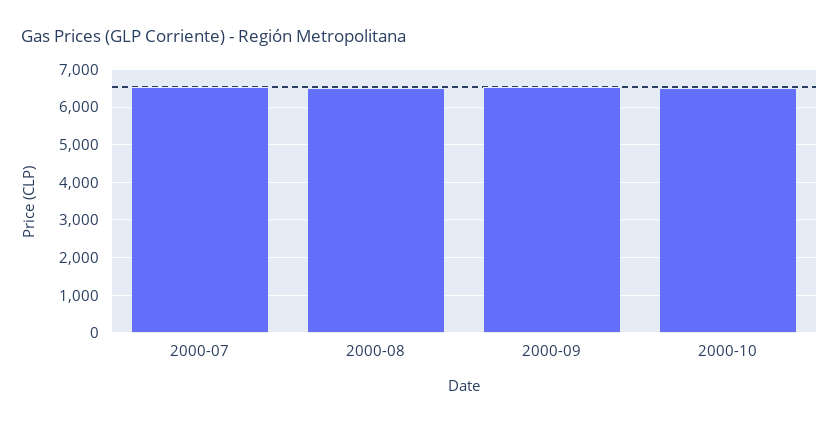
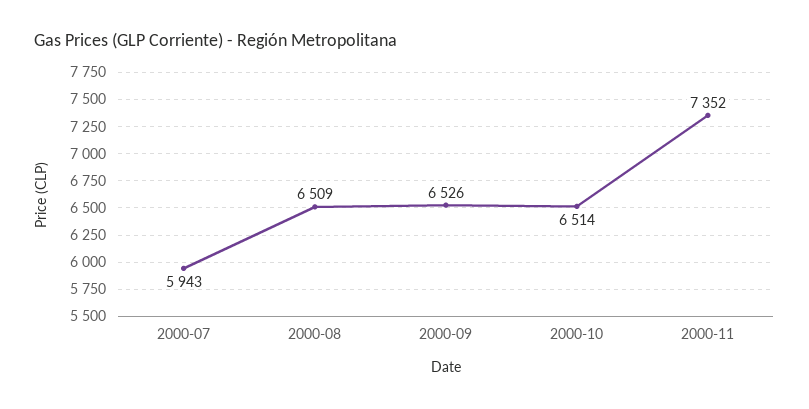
2000-07: 6600 -> 5943
2000-11: none -> 7352

